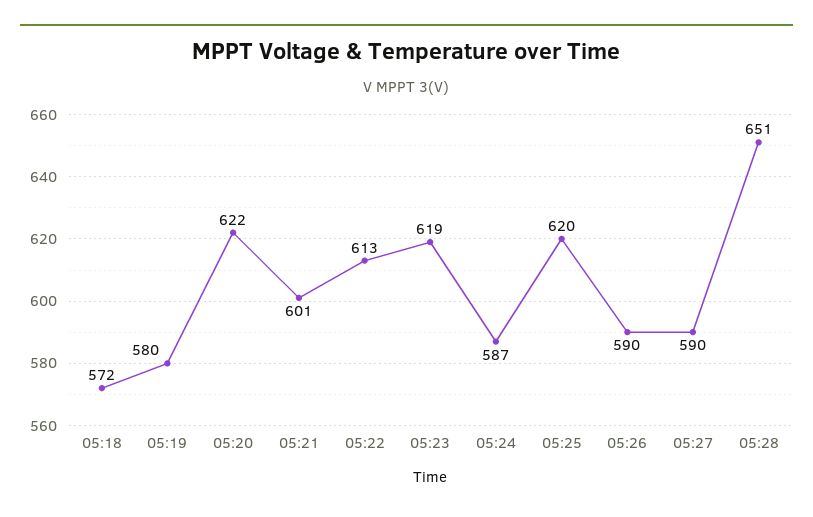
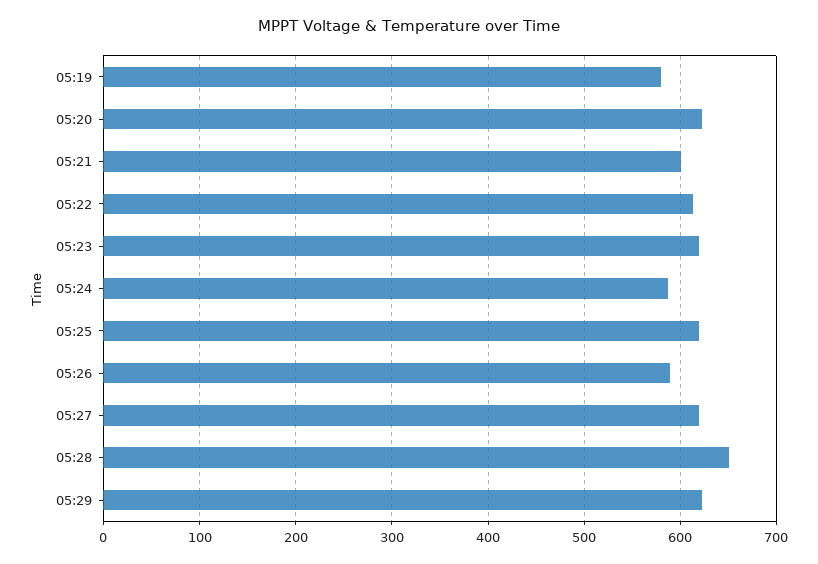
05:18: 572 -> none
05:27: 590 -> 620
05:29: none -> 620

